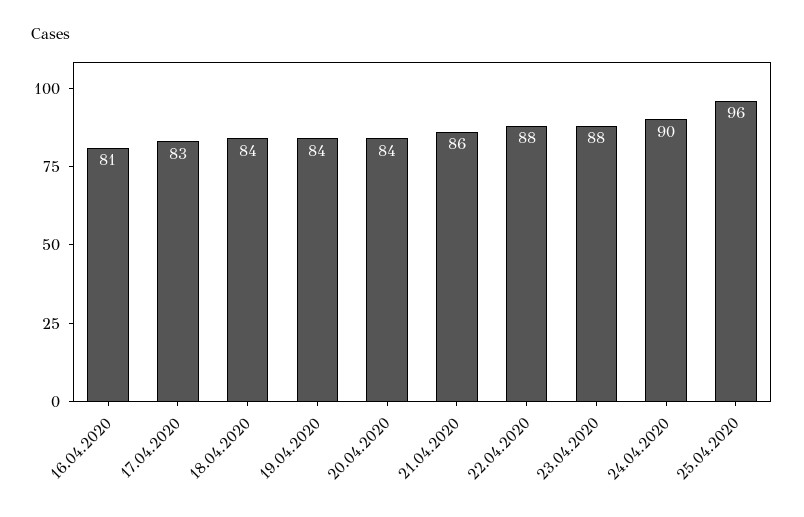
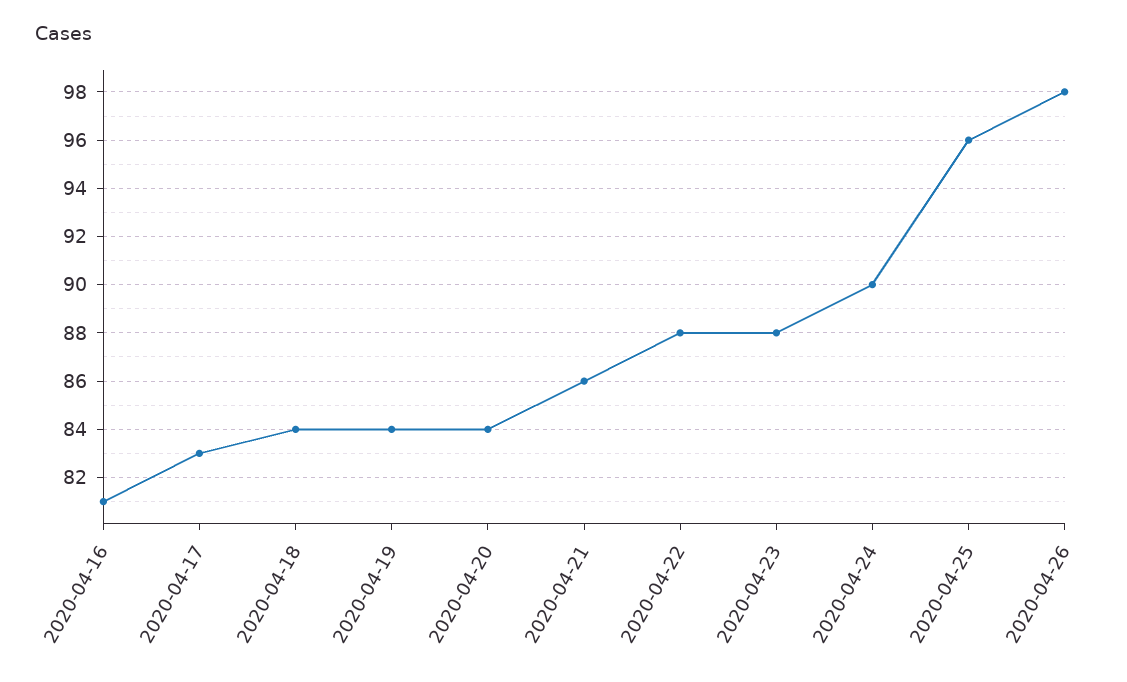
2020-04-26: none -> 98

